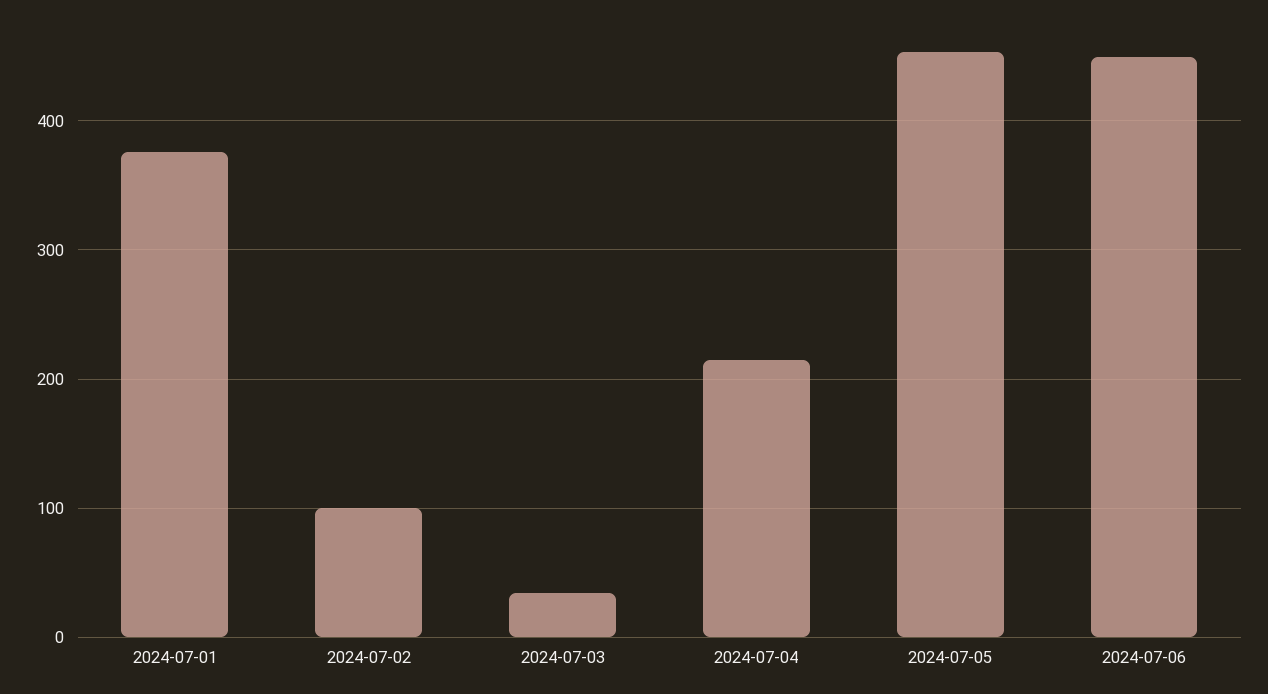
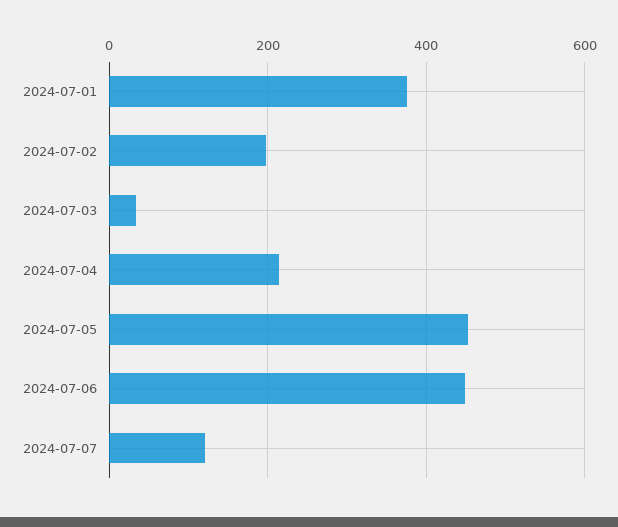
2024-07-02: 100 -> 200
2024-07-07: none -> 120

